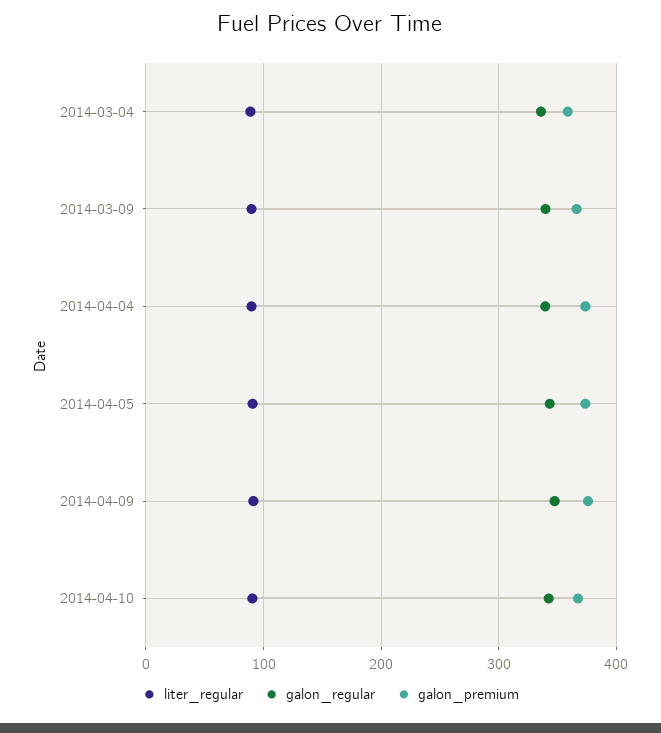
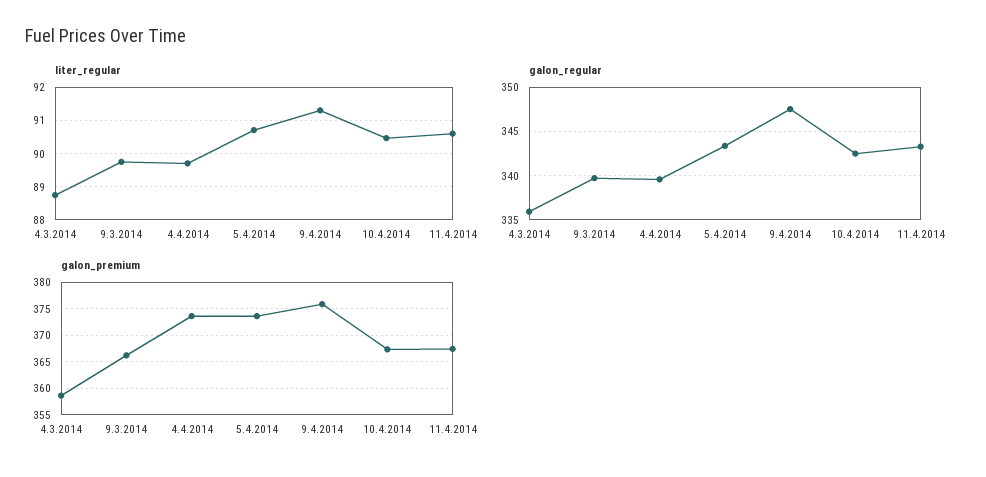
liter_regular, 11.4.2014: none -> 90.6
galon_regular, 11.4.2014: none -> 343
galon_premium, 11.4.2014: none -> 367.5

